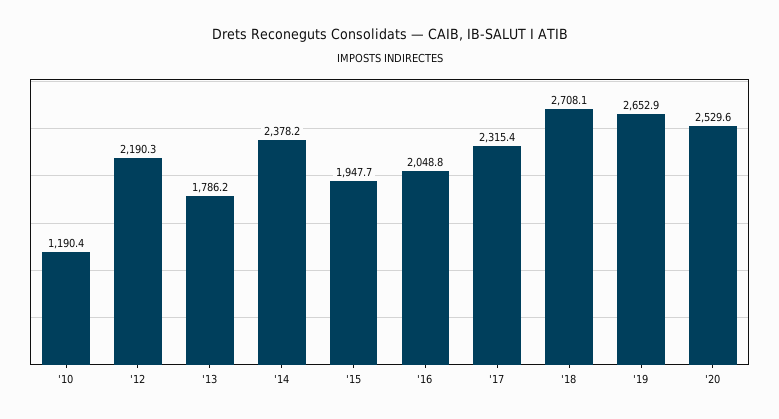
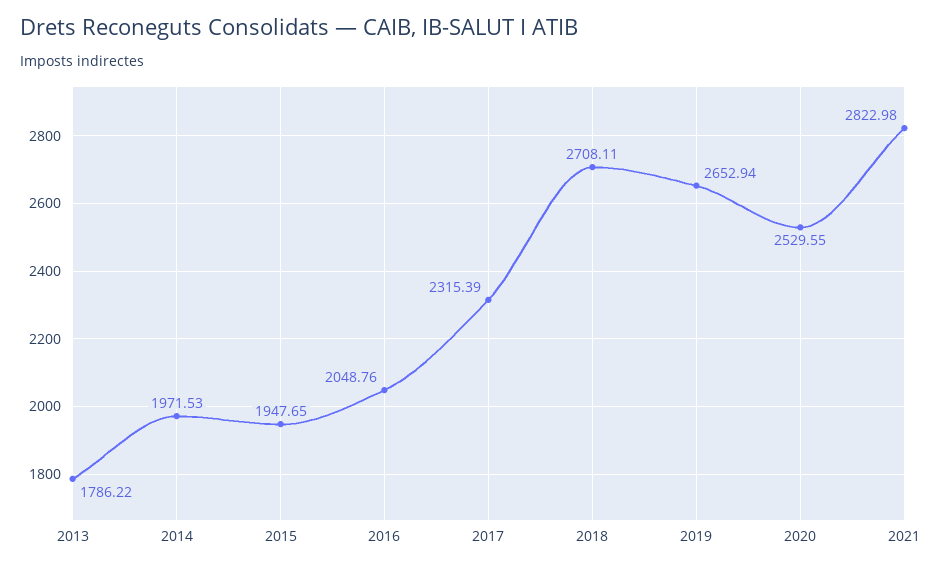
'10: 1190.4 -> none
'12: 2190.3 -> none
'14: 2378.2 -> 1971.53
2021: none -> 2822.98

